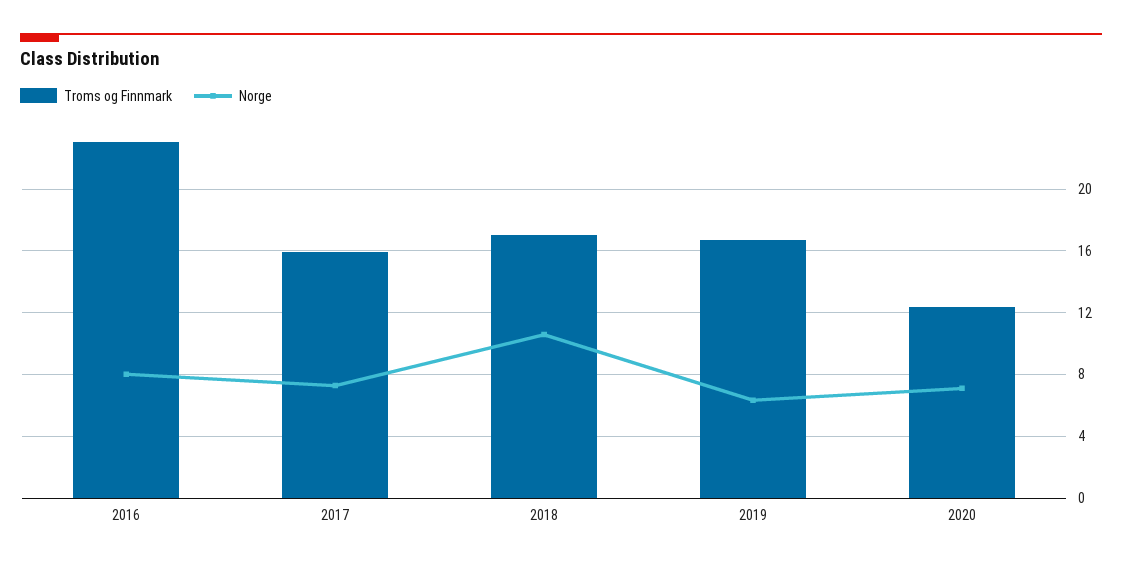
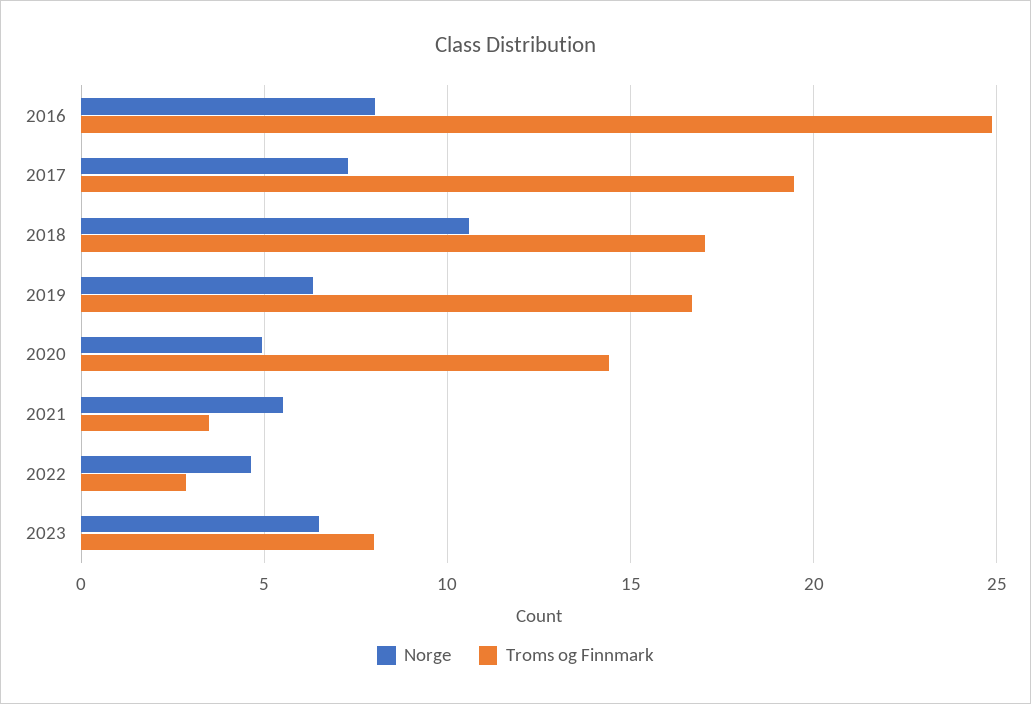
Troms og Finnmark, 2016: 23 -> 25
Troms og Finnmark, 2017: 16 -> 19.5
Troms og Finnmark, 2020: 12.5 -> 14.5
Norge, 2020: 7 -> 5
Norge, 2021: none -> 5.5
Troms og Finnmark, 2021: none -> 3.5
Norge, 2022: none -> 4.5
Troms og Finnmark, 2022: none -> 3
Norge, 2023: none -> 6.5
Troms og Finnmark, 2023: none -> 8

